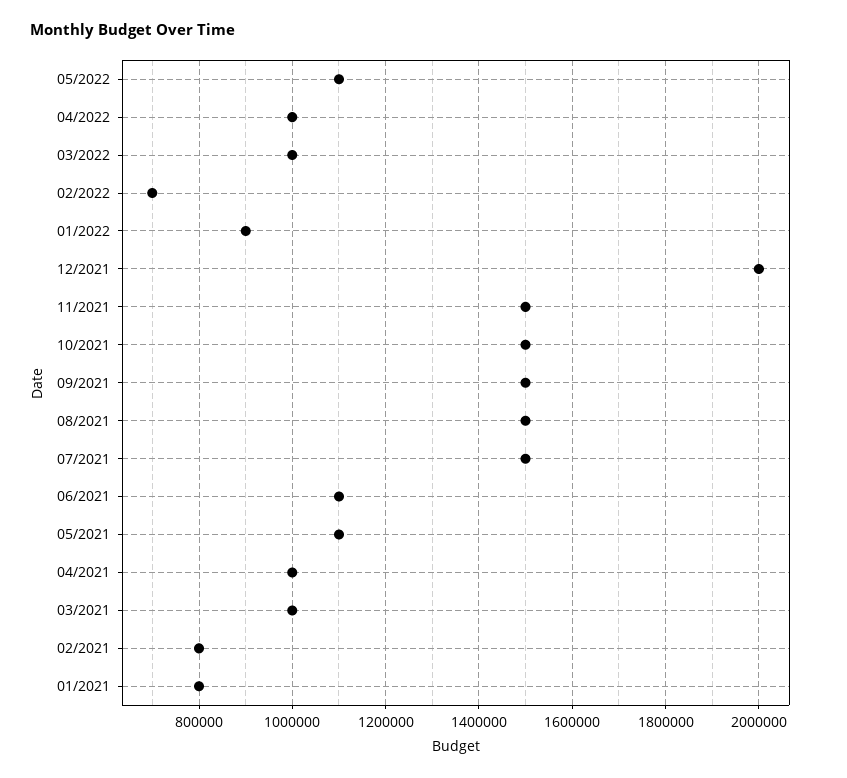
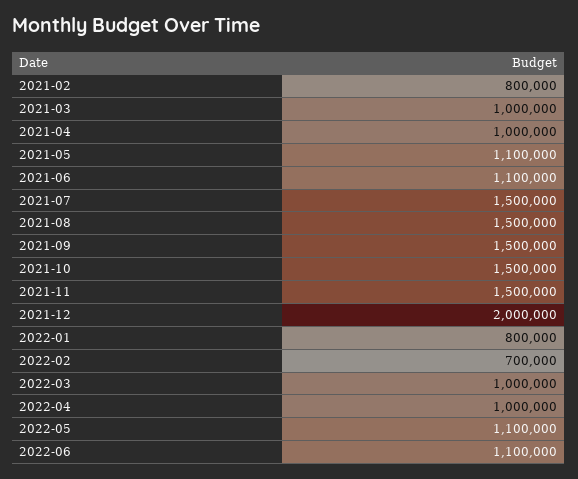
01/2022: 900000 -> 800000
01/2021: 800000 -> none
2022-06: none -> 1100000

